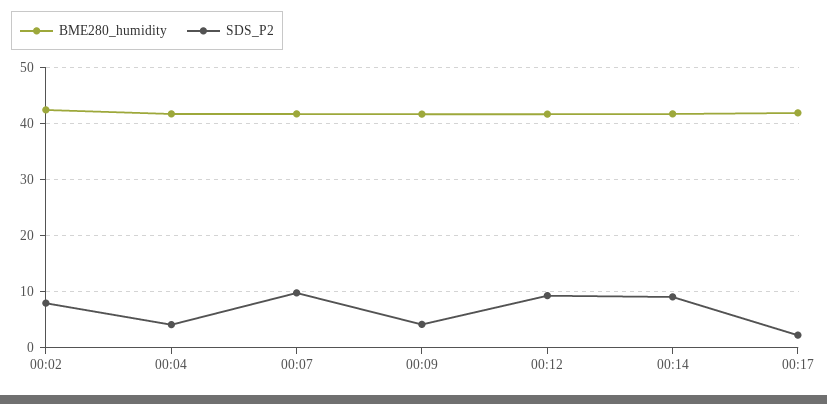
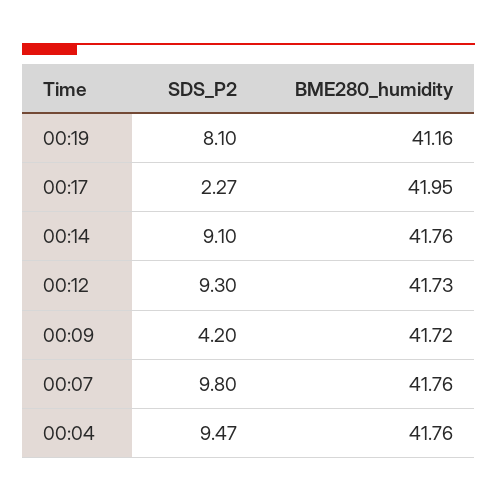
BME280_humidity, 00:02: 42 -> none
SDS_P2, 00:02: 8 -> none
SDS_P2, 00:04: 4 -> 9.47
SDS_P2, 00:19: none -> 8.1
BME280_humidity, 00:19: none -> 41.16

